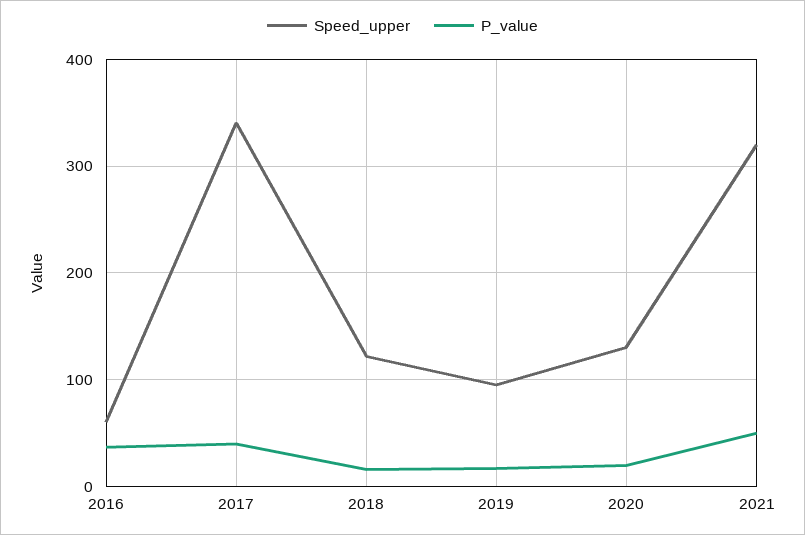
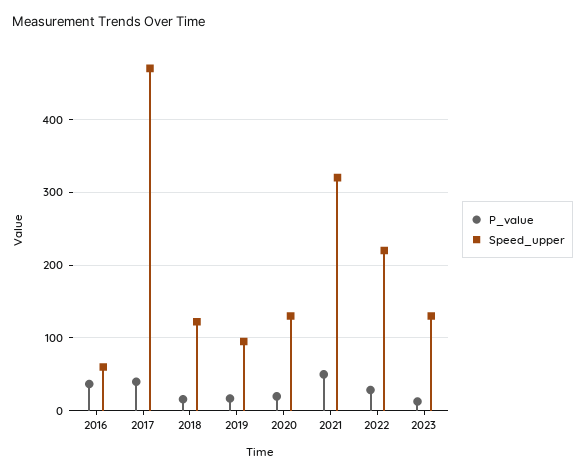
Speed_upper, 2017: 340 -> 470
P_value, 2022: none -> 30
Speed_upper, 2022: none -> 220
P_value, 2023: none -> 10
Speed_upper, 2023: none -> 130

